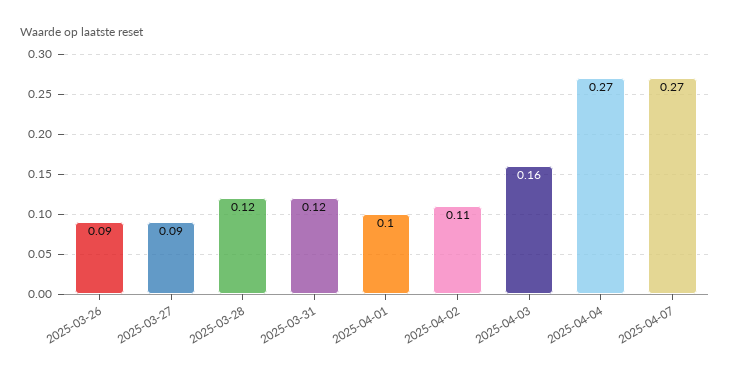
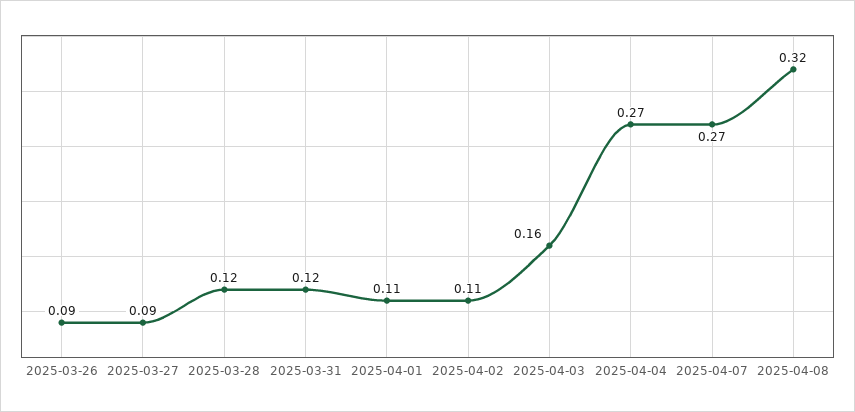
2025-04-01: 0.1 -> 0.11
2025-04-08: none -> 0.32

